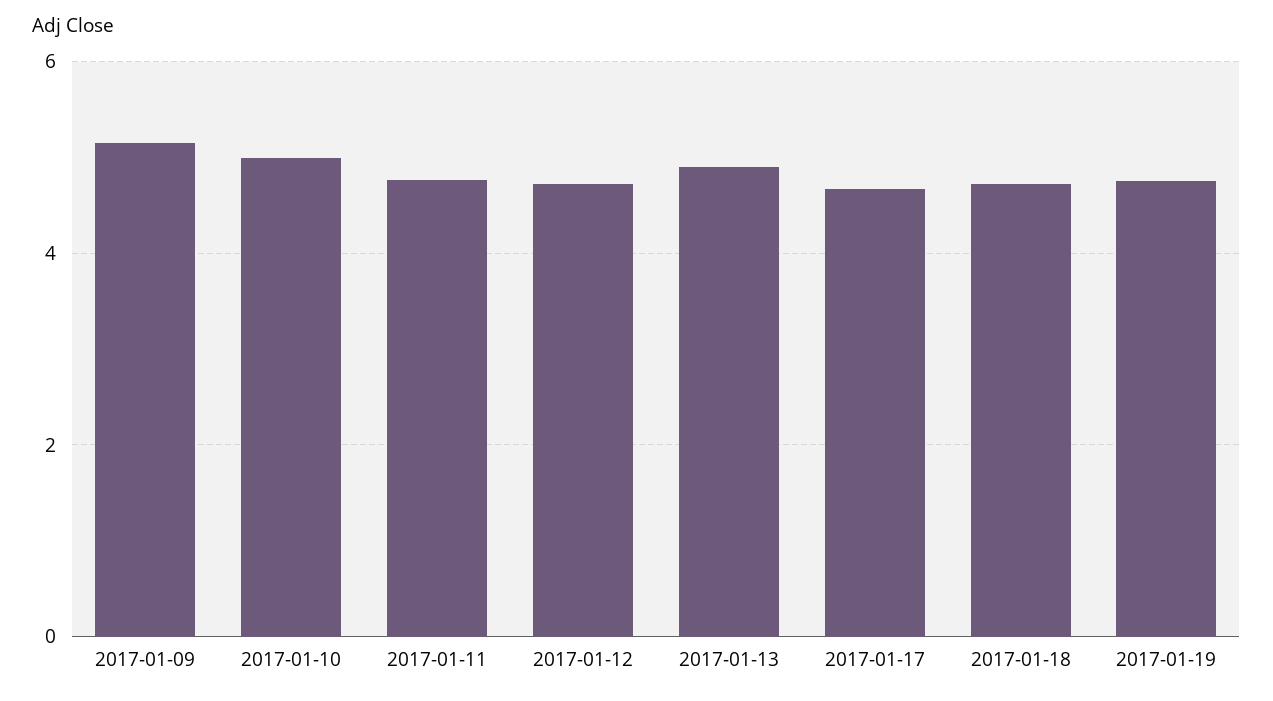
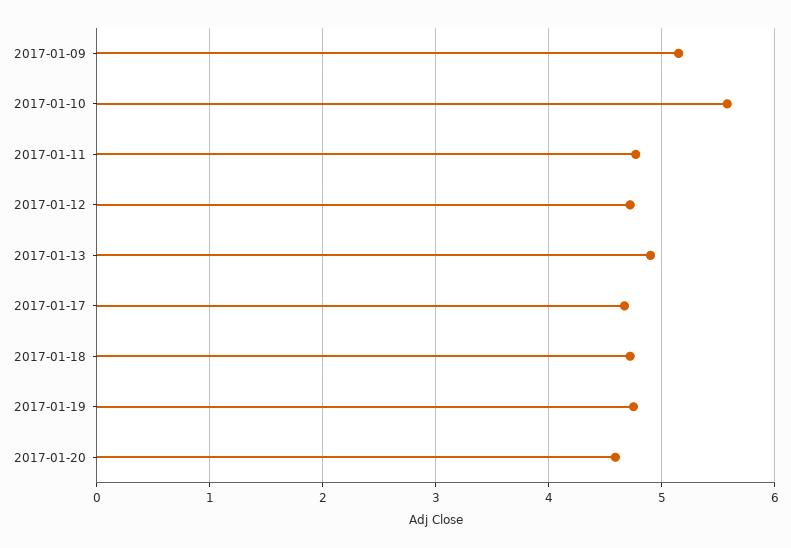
2017-01-10: 5 -> 5.6
2017-01-20: none -> 4.6

